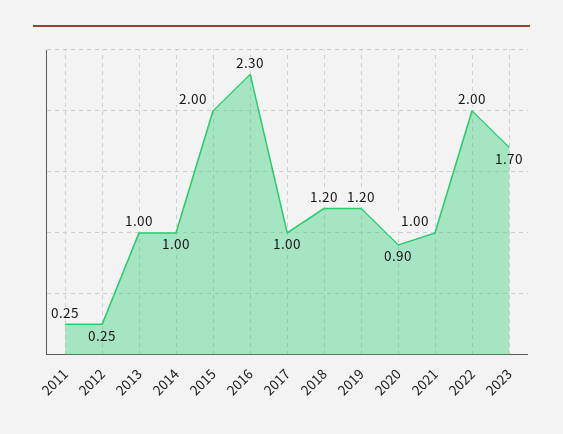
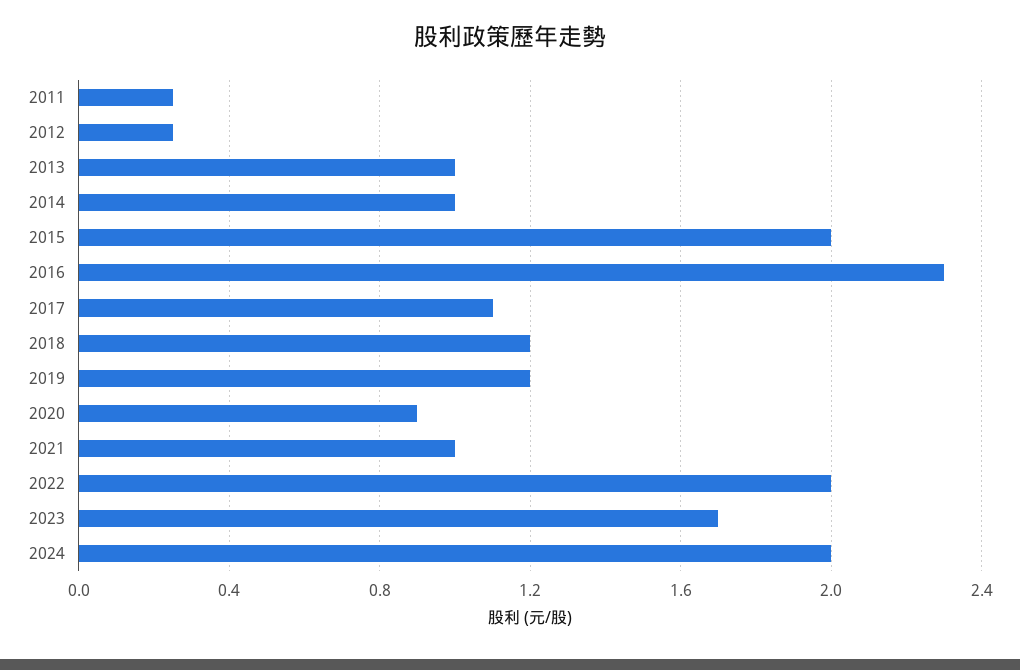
2017: 1 -> 1.1
2024: none -> 2

